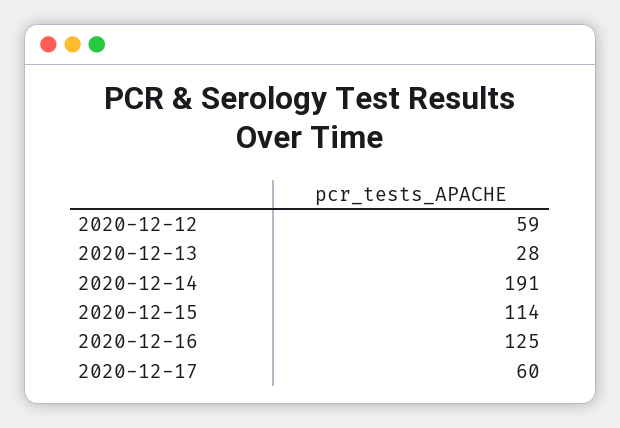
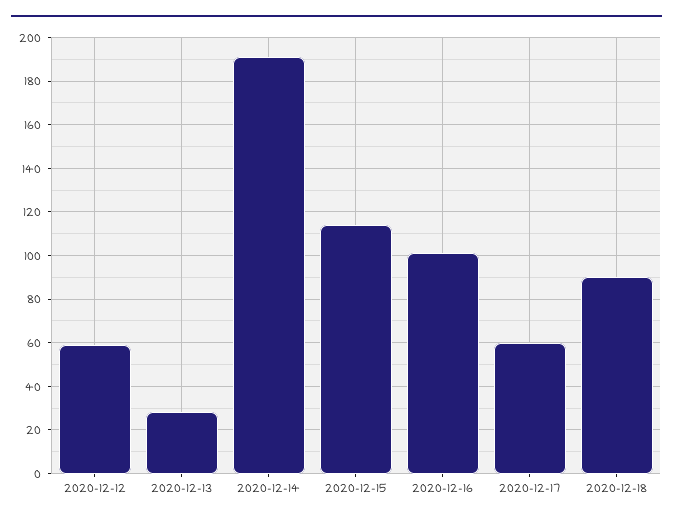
2020-12-16: 125 -> 100
2020-12-18: none -> 90

